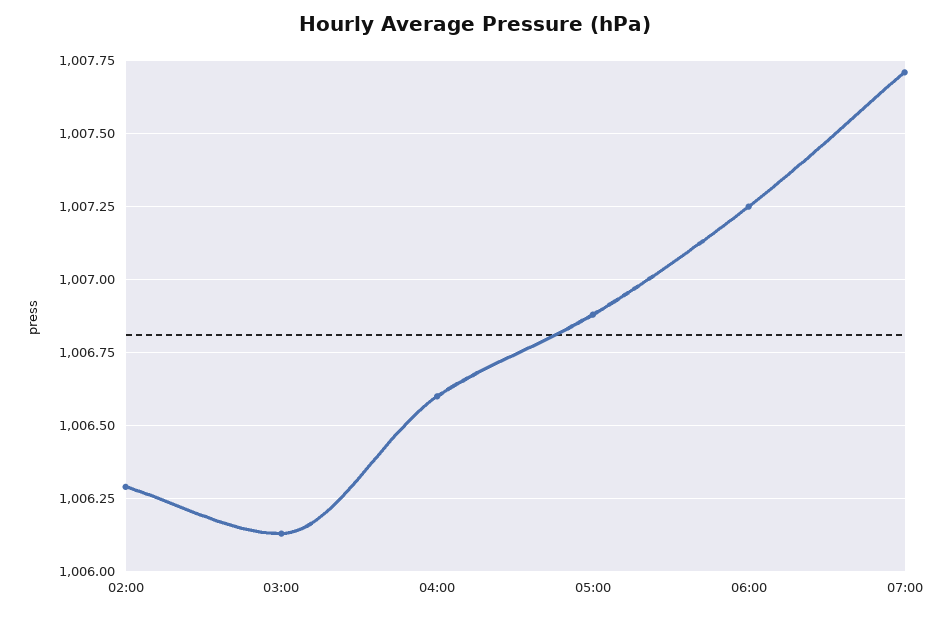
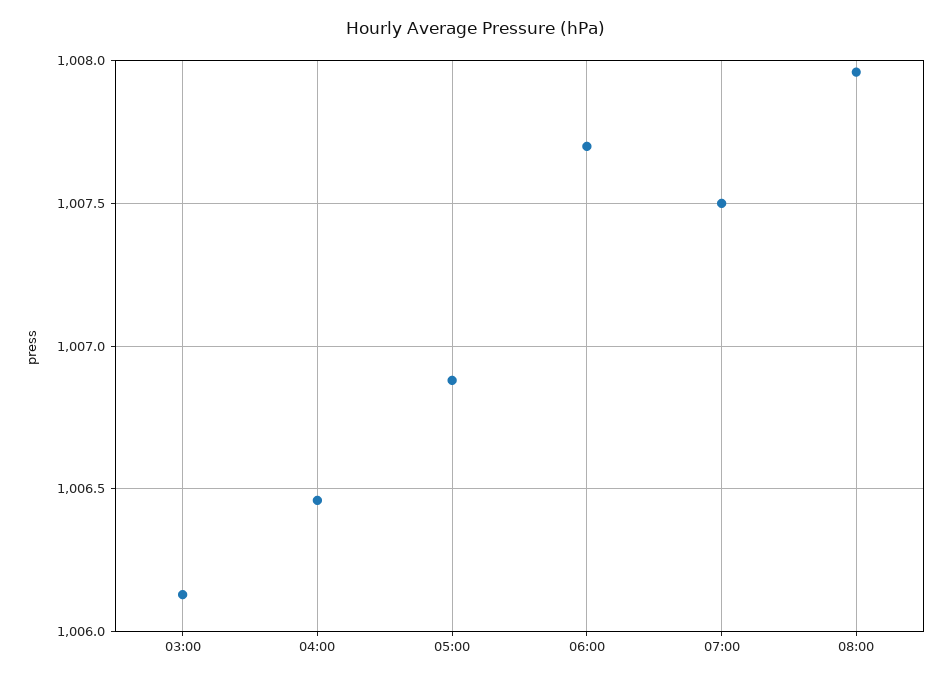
02:00: 1006.3 -> none
04:00: 1006.6 -> 1006.45
06:00: 1007.25 -> 1007.7
07:00: 1007.7 -> 1007.5
08:00: none -> 1007.95

